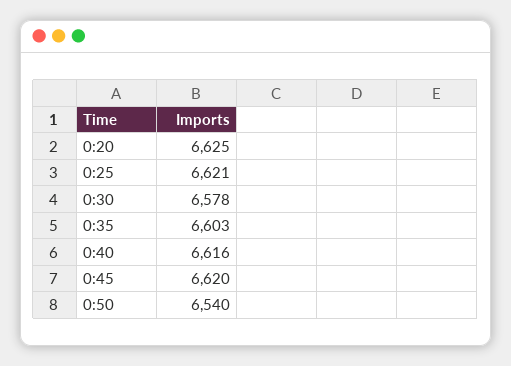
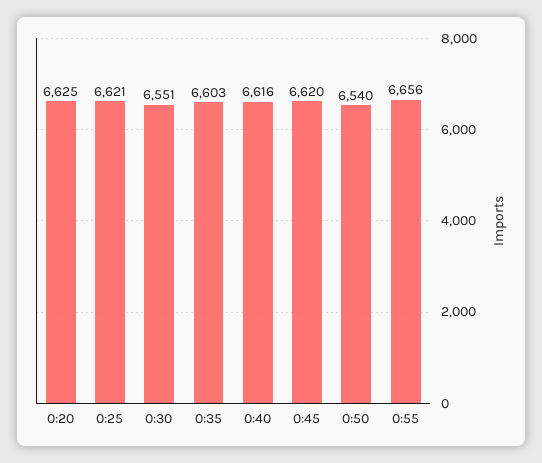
0:30: 6578 -> 6551
0:55: none -> 6656

